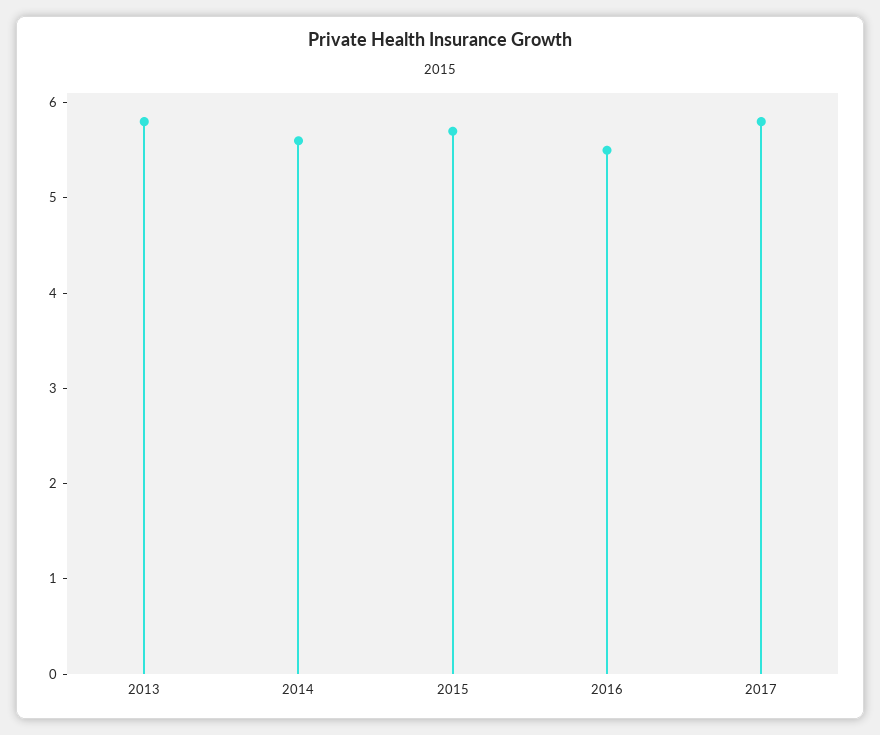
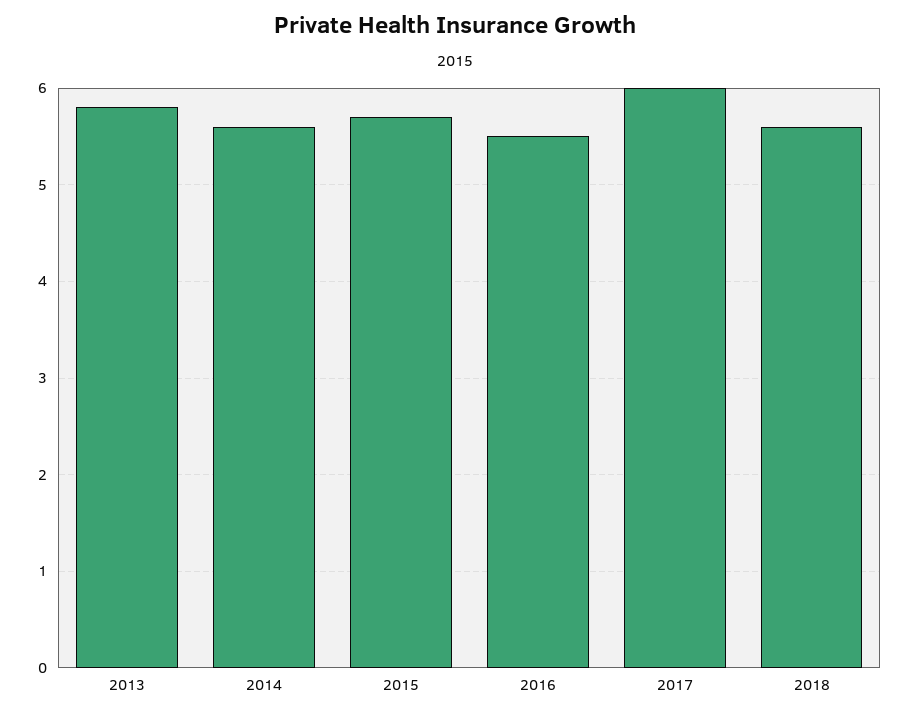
2017: 5.8 -> 6
2018: none -> 5.6

